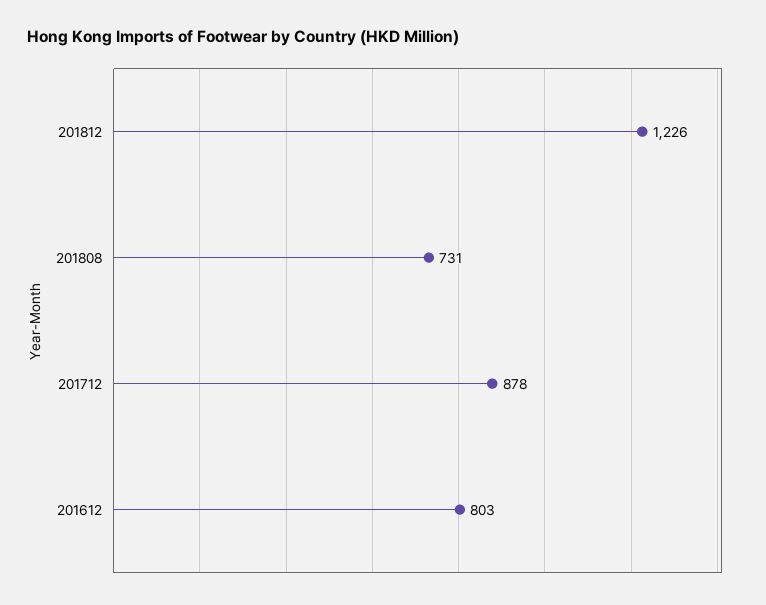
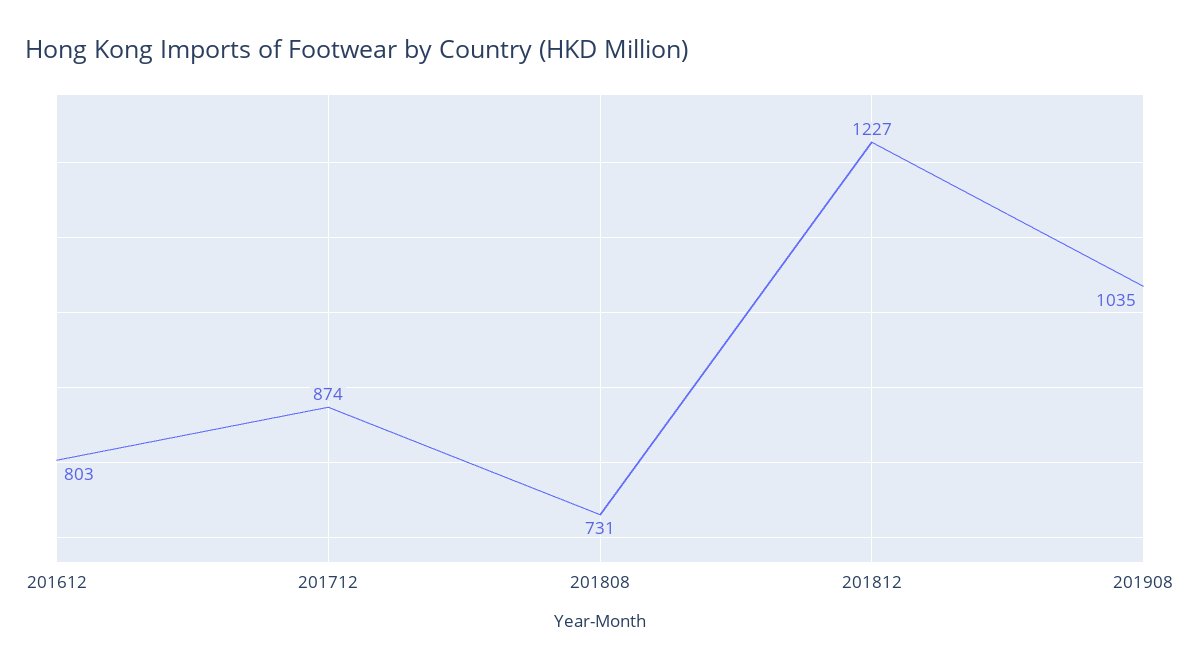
201812: 1226 -> 1227
201712: 878 -> 874
201908: none -> 1035

